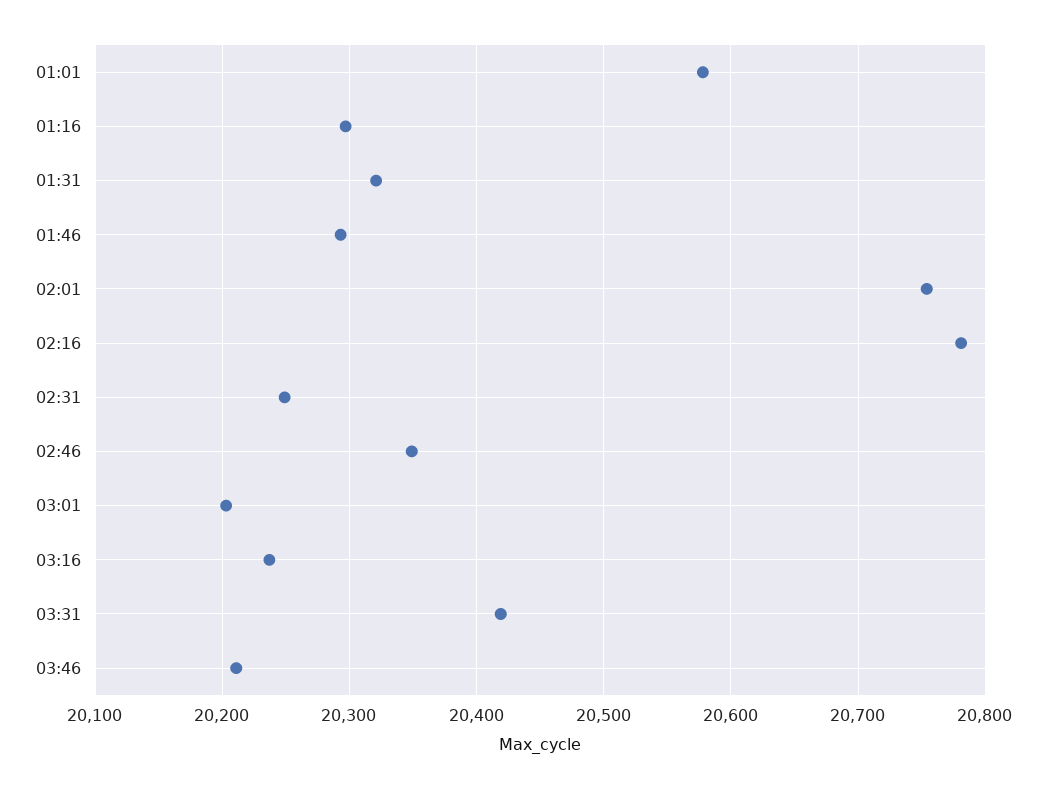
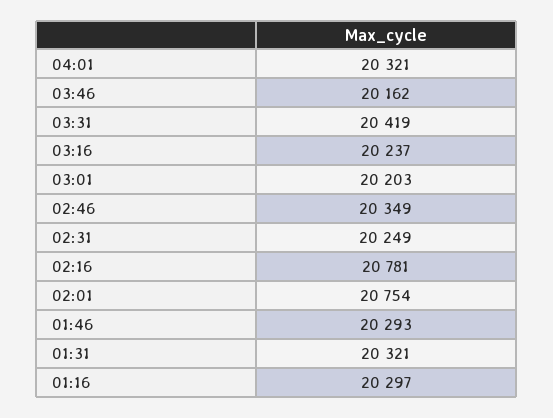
01:01: 20580 -> none
03:46: 20210 -> 20162
04:01: none -> 20321

